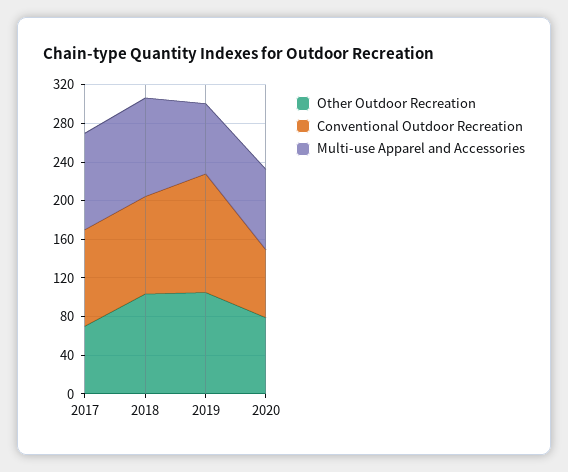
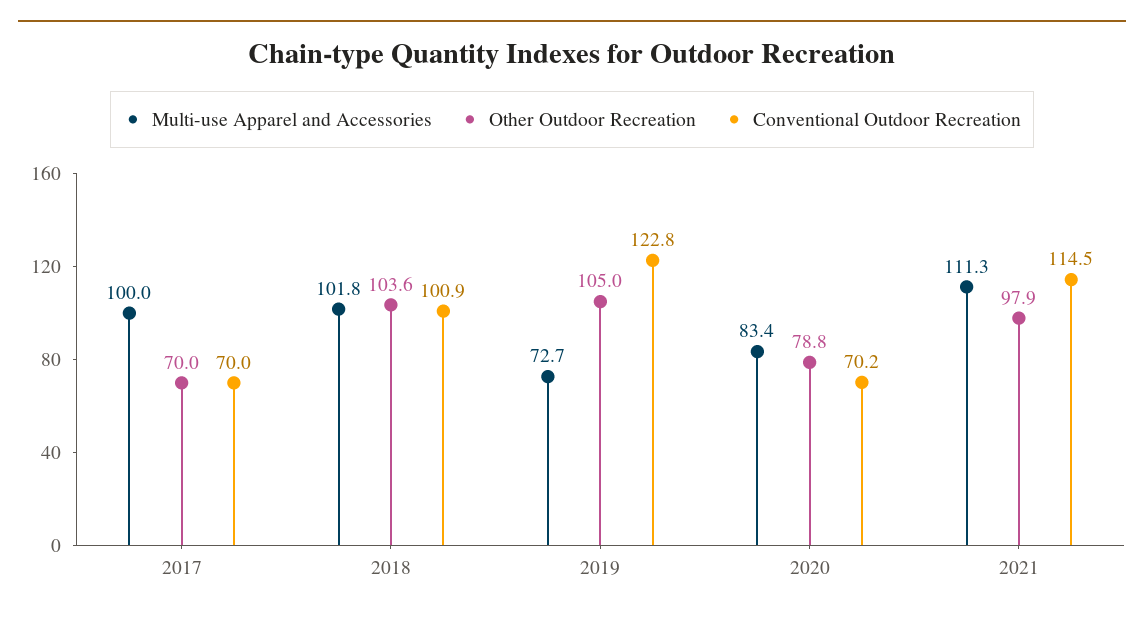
Conventional Outdoor Recreation, 2017: 100 -> 70
Multi-use Apparel and Accessories, 2021: none -> 111.3
Other Outdoor Recreation, 2021: none -> 97.9
Conventional Outdoor Recreation, 2021: none -> 114.5

